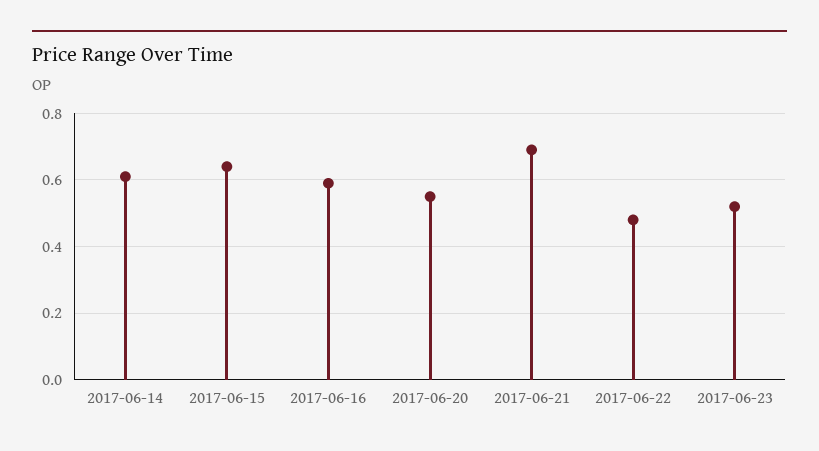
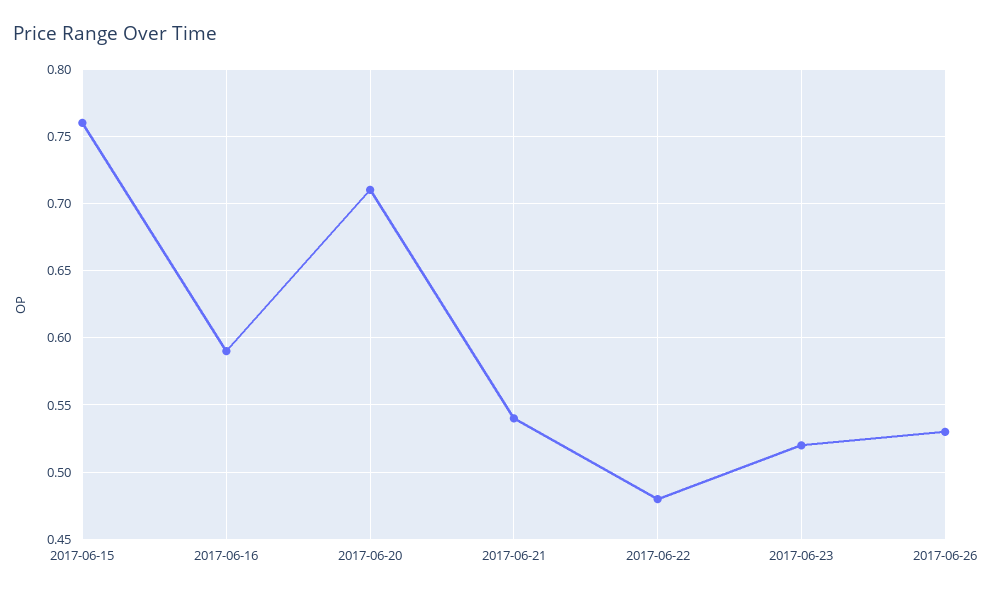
2017-06-14: 0.6 -> none
2017-06-15: 0.65 -> 0.76
2017-06-20: 0.55 -> 0.71
2017-06-21: 0.7 -> 0.54
2017-06-26: none -> 0.53

